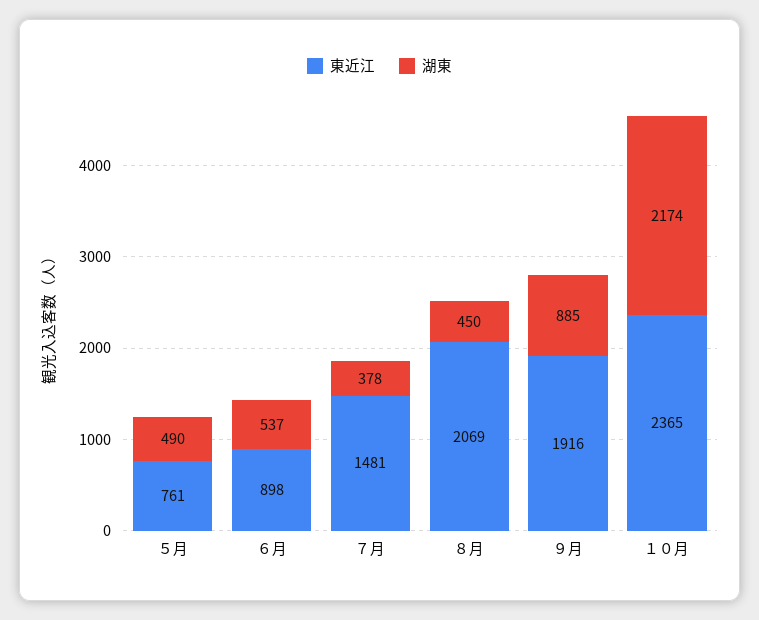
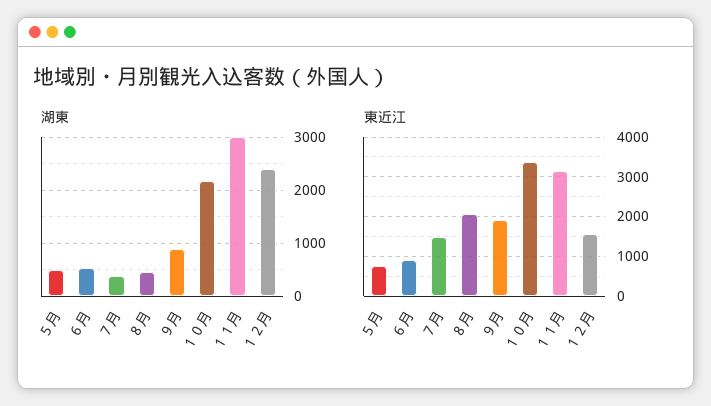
東近江, １０月: 2365 -> 3400
湖東, １１月: none -> 3000
湖東, １２月: none -> 2400
東近江, １１月: none -> 3200
東近江, １２月: none -> 1600

